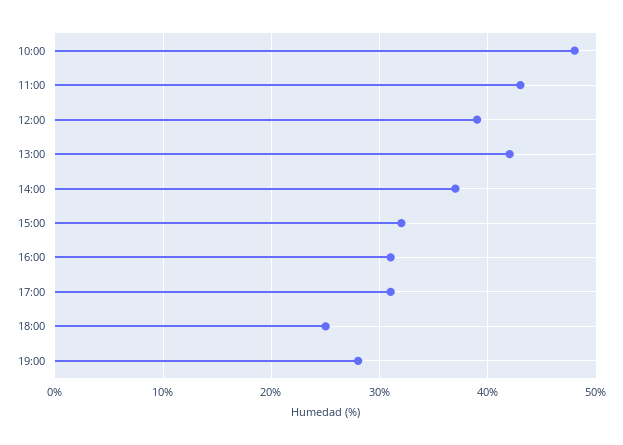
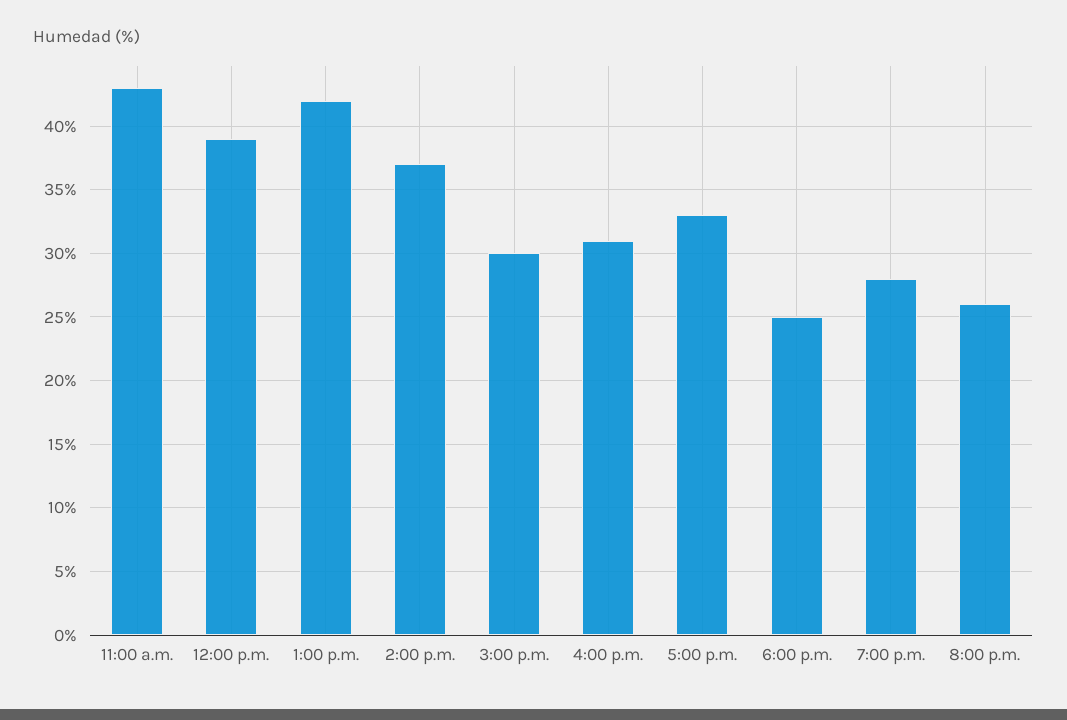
10:00: 48 -> none
15:00: 32 -> 30
17:00: 31 -> 33
8:00 p.m.: none -> 26

